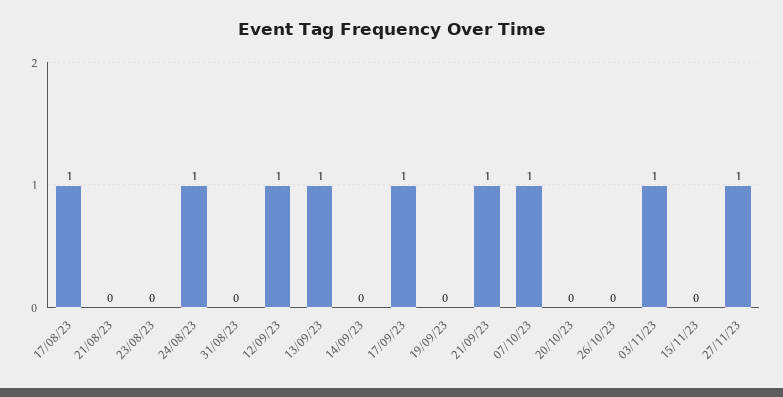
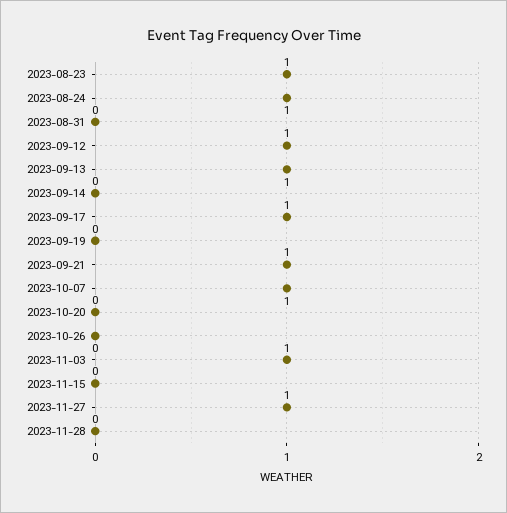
17/08/23: 1 -> none
21/08/23: 0 -> none
23/08/23: 0 -> 1
2023-11-28: none -> 0

